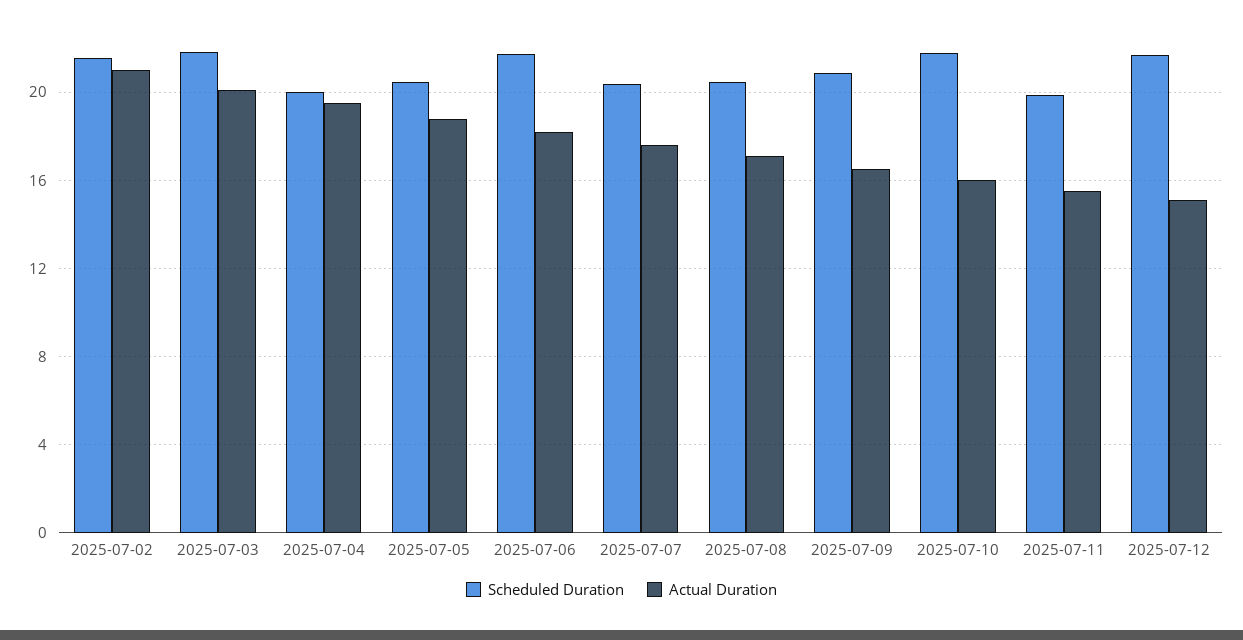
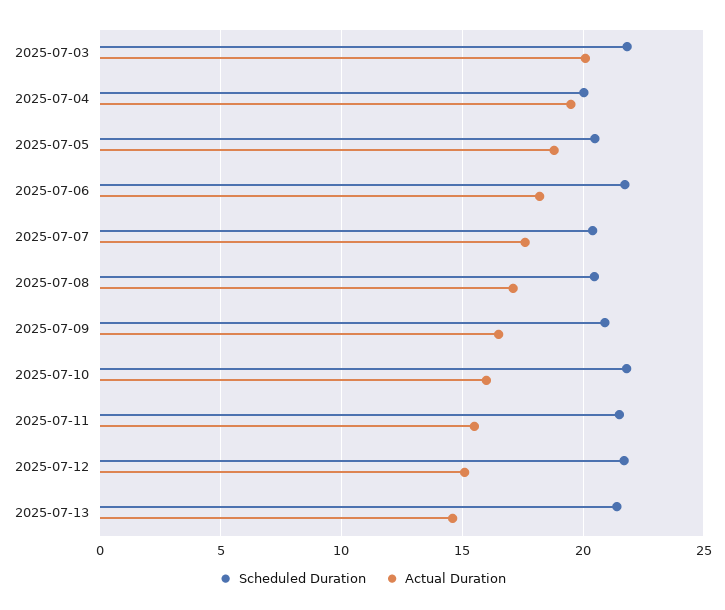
Scheduled Duration, 2025-07-02: 21.5 -> none
Actual Duration, 2025-07-02: 21 -> none
Scheduled Duration, 2025-07-11: 20 -> 21.5
Scheduled Duration, 2025-07-13: none -> 21.5
Actual Duration, 2025-07-13: none -> 14.5

